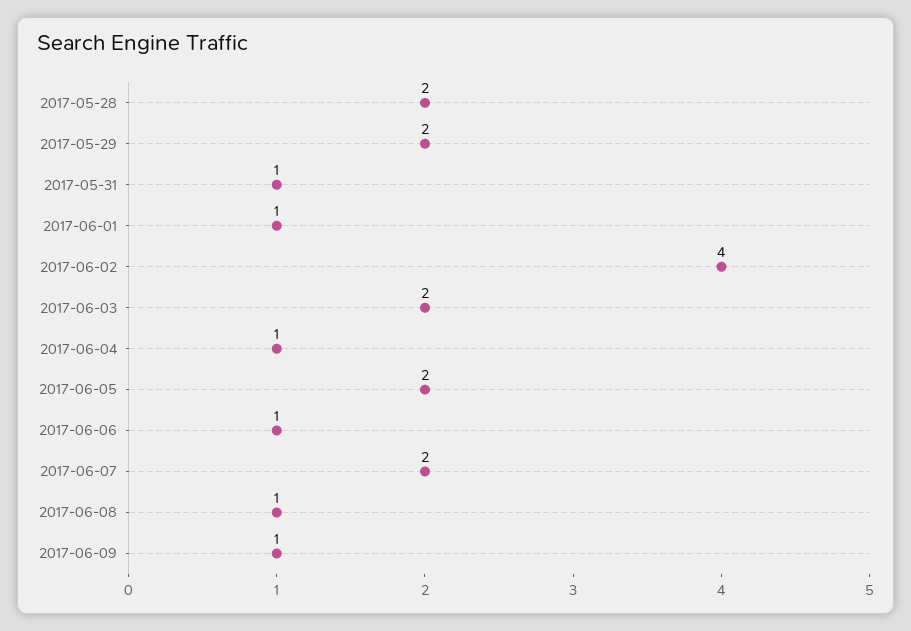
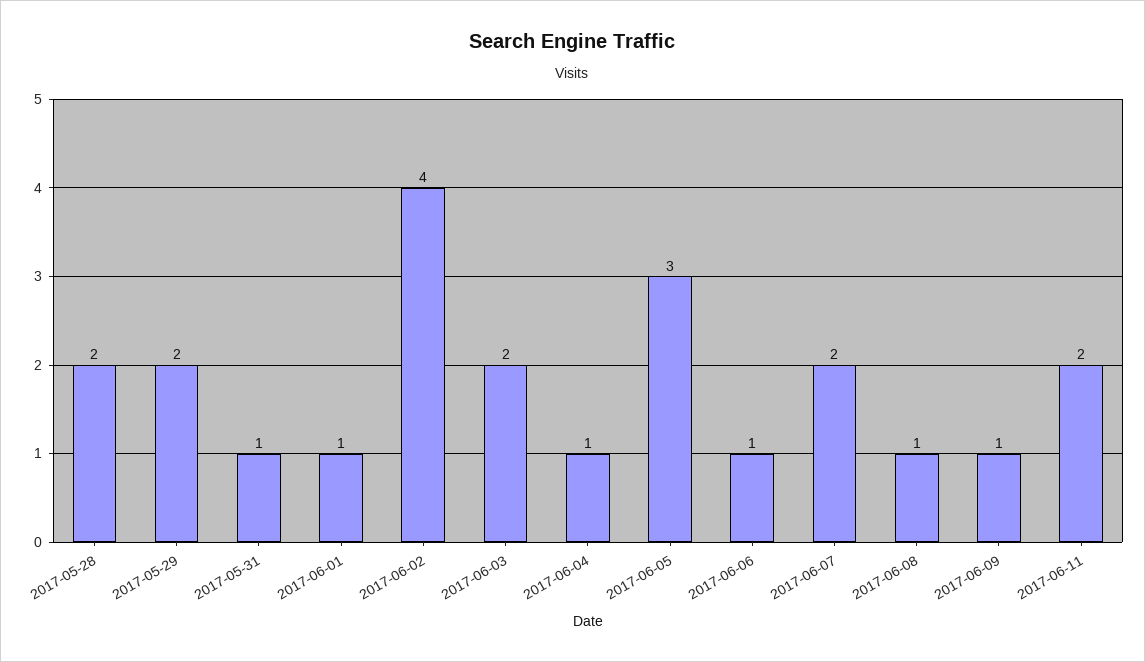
2017-06-05: 2 -> 3
2017-06-11: none -> 2

